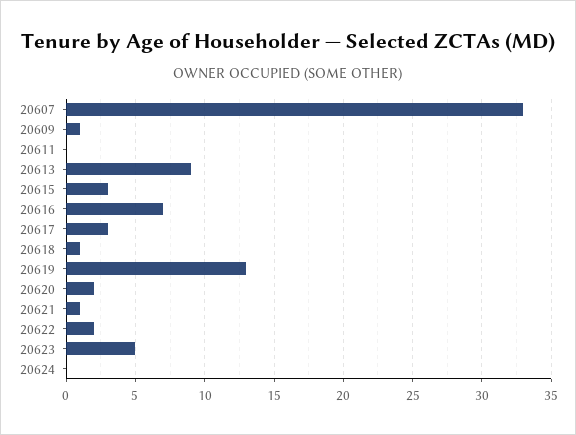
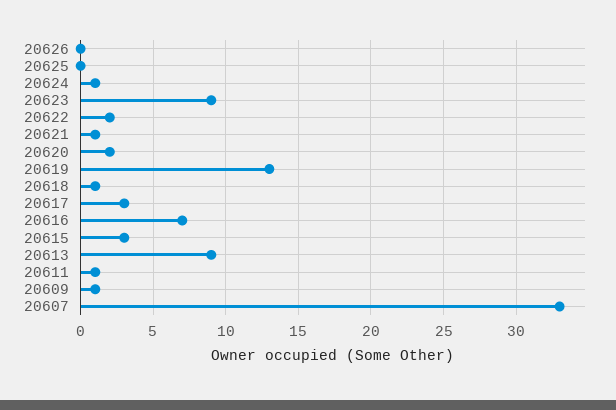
20611: 0 -> 1
20623: 5 -> 9
20624: 0 -> 1
20626: none -> 0
20625: none -> 0

